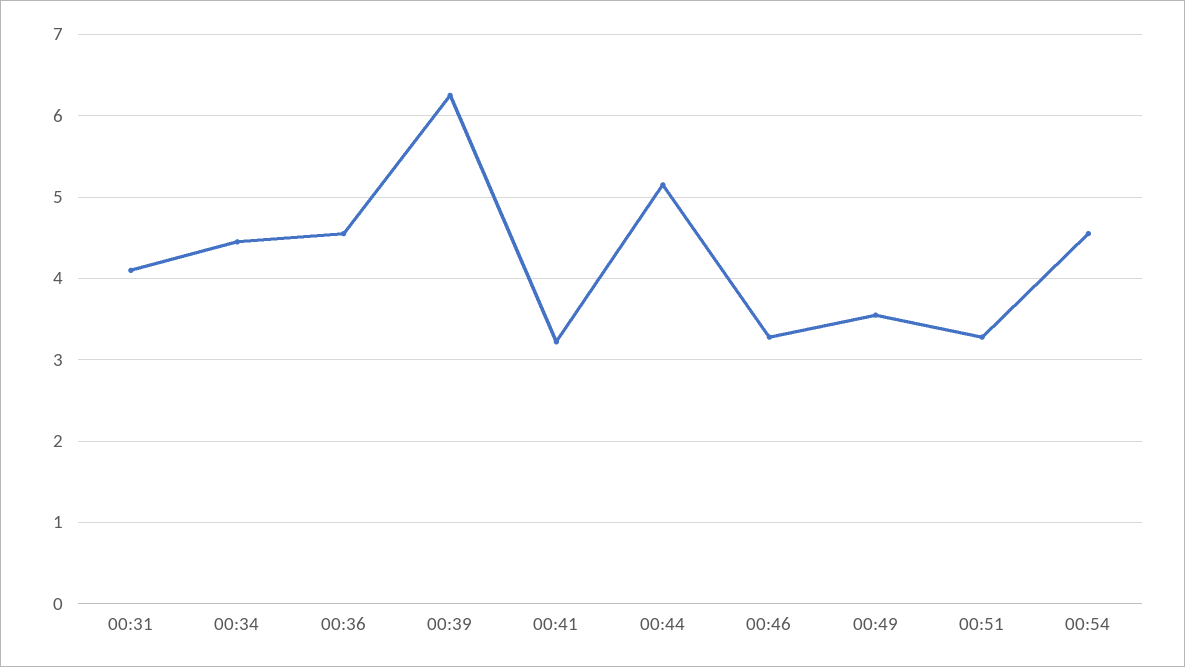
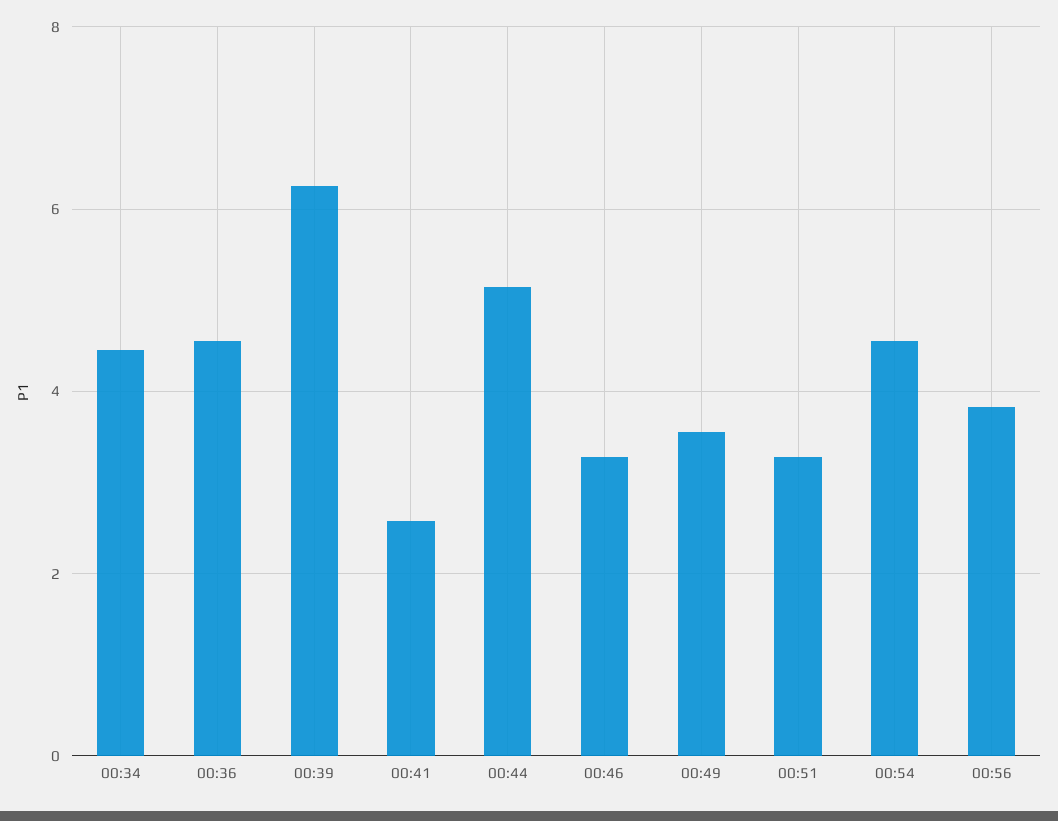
00:31: 4.1 -> none
00:41: 3.2 -> 2.6
00:56: none -> 3.8

